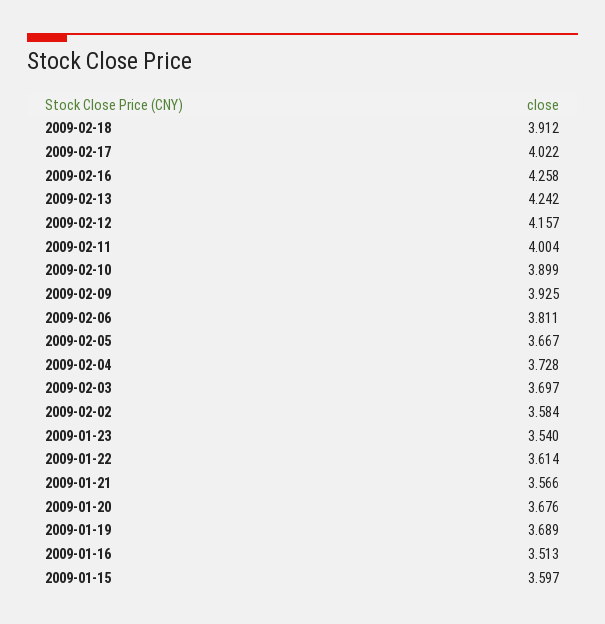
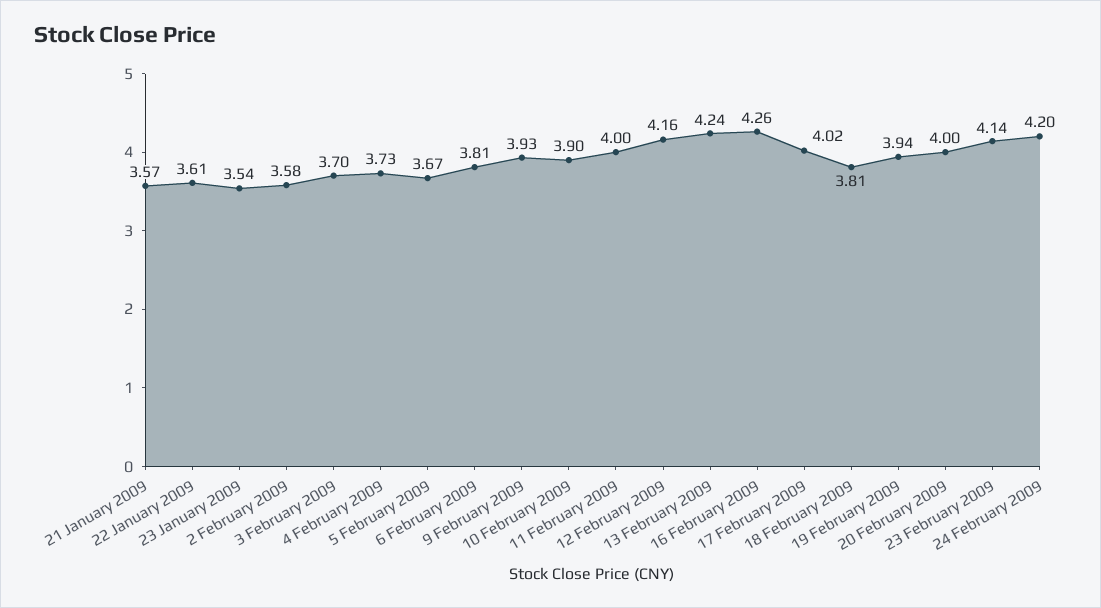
2009-02-18: 3.912 -> 3.81
2009-01-20: 3.676 -> none
2009-01-19: 3.689 -> none
2009-01-16: 3.513 -> none
2009-01-15: 3.597 -> none
19 February 2009: none -> 3.94
20 February 2009: none -> 4
23 February 2009: none -> 4.14
24 February 2009: none -> 4.2

